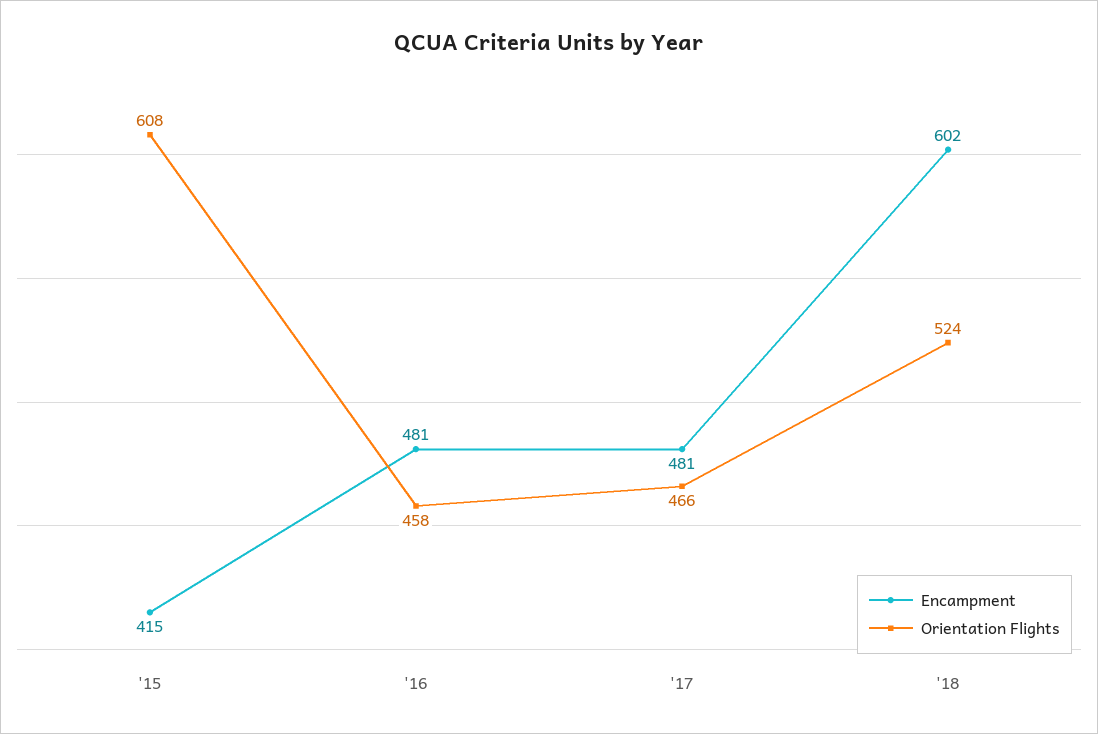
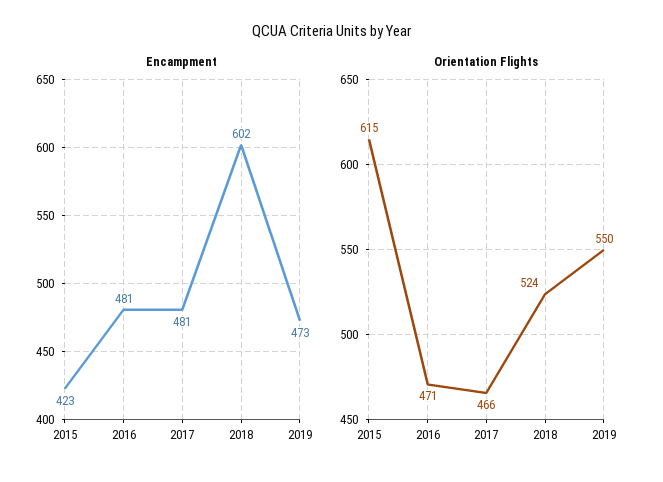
Encampment, '15: 415 -> 423
Orientation Flights, '15: 608 -> 615
Orientation Flights, '16: 458 -> 471
Encampment, 2019: none -> 473
Orientation Flights, 2019: none -> 550

